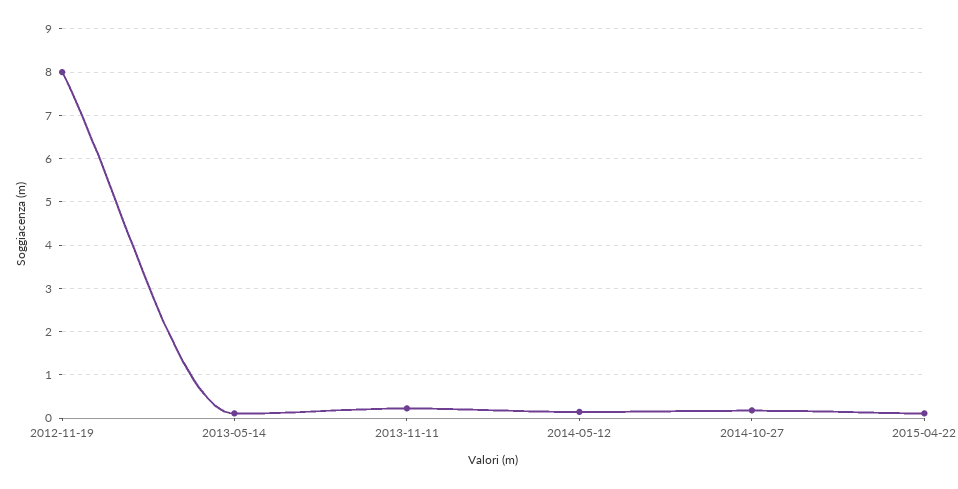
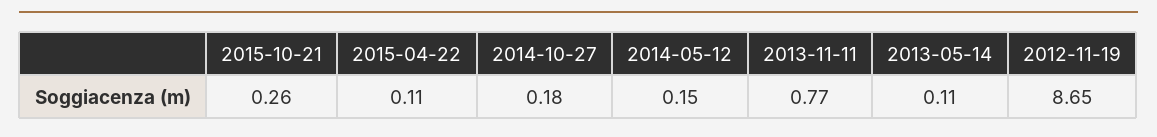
2012-11-19: 8 -> 8.65
2013-11-11: 0.2 -> 0.77
2015-10-21: none -> 0.26

